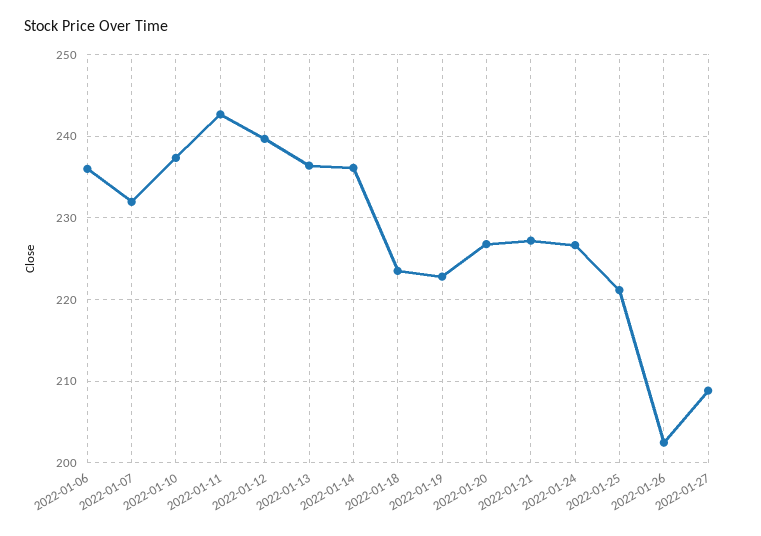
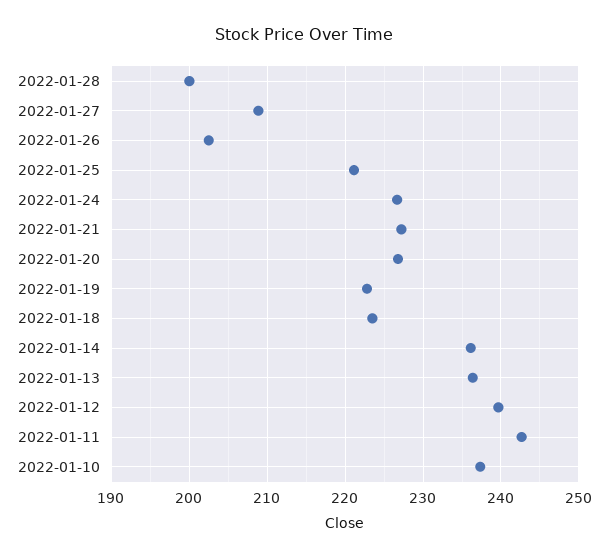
2022-01-06: 236 -> none
2022-01-07: 232 -> none
2022-01-28: none -> 200

